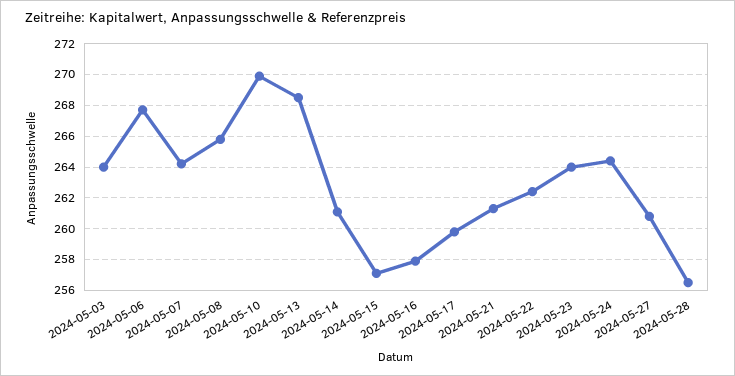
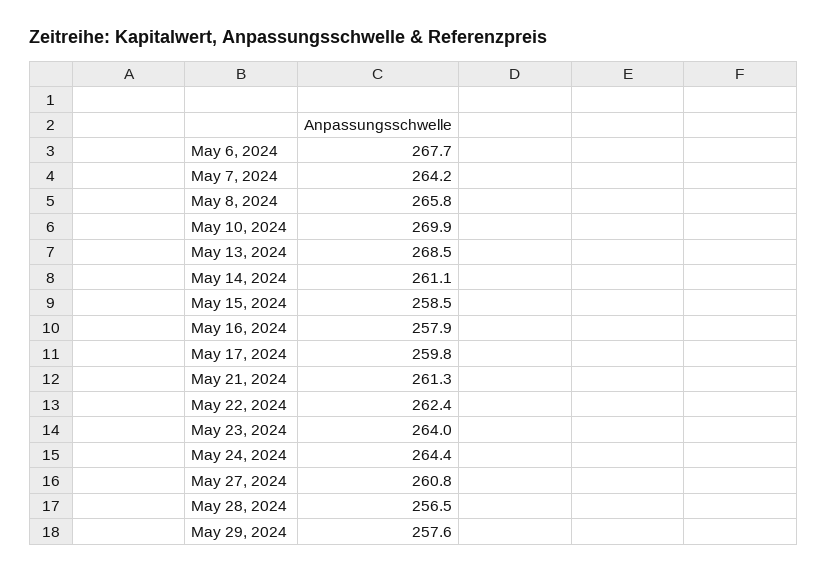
2024-05-03: 264 -> none
2024-05-15: 257 -> 258.5
May 29, 2024: none -> 257.6

